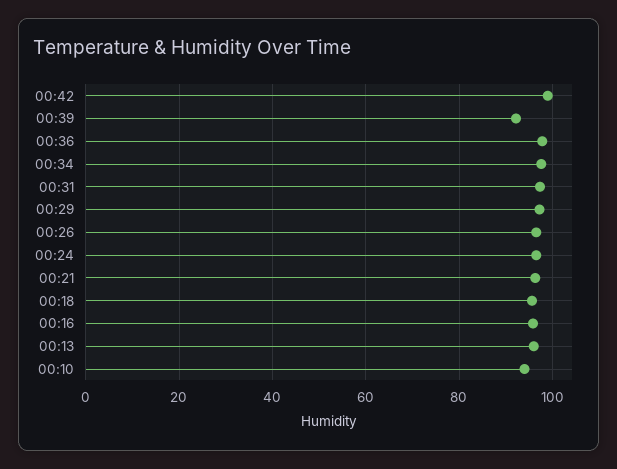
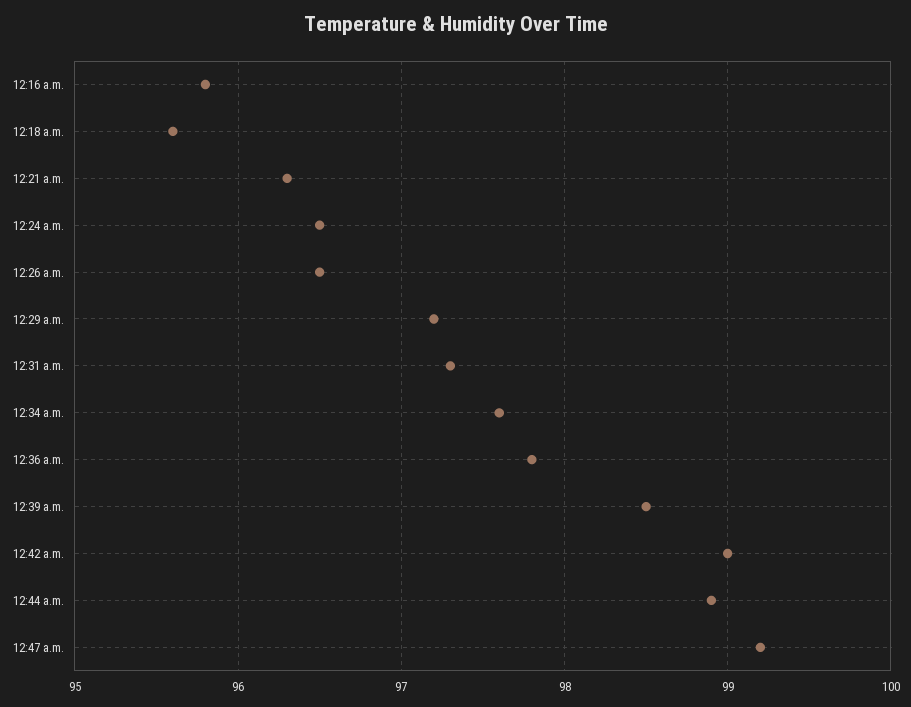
00:39: 92 -> 98.5
00:13: 96 -> none
00:10: 94 -> none
12:44 a.m.: none -> 98.9
12:47 a.m.: none -> 99.2

